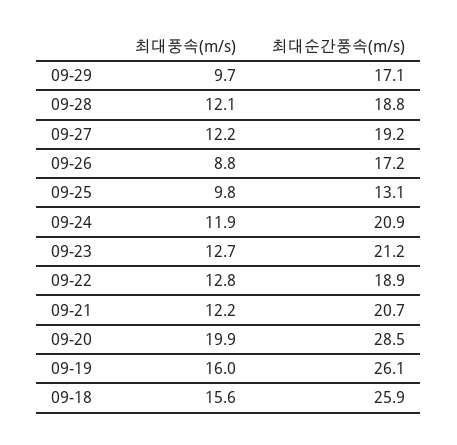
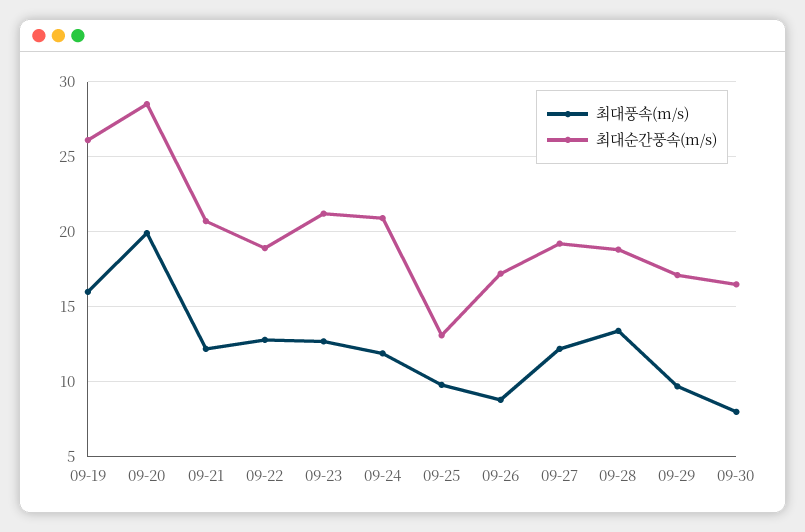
최대풍속(m/s), 09-28: 12.1 -> 13.5
최대풍속(m/s), 09-18: 15.6 -> none
최대순간풍속(m/s), 09-18: 25.9 -> none
최대풍속(m/s), 09-30: none -> 8
최대순간풍속(m/s), 09-30: none -> 16.5

